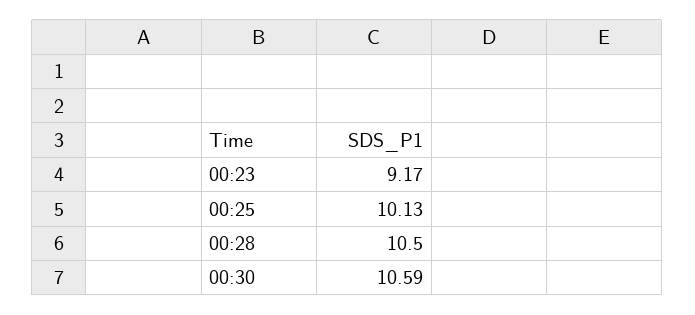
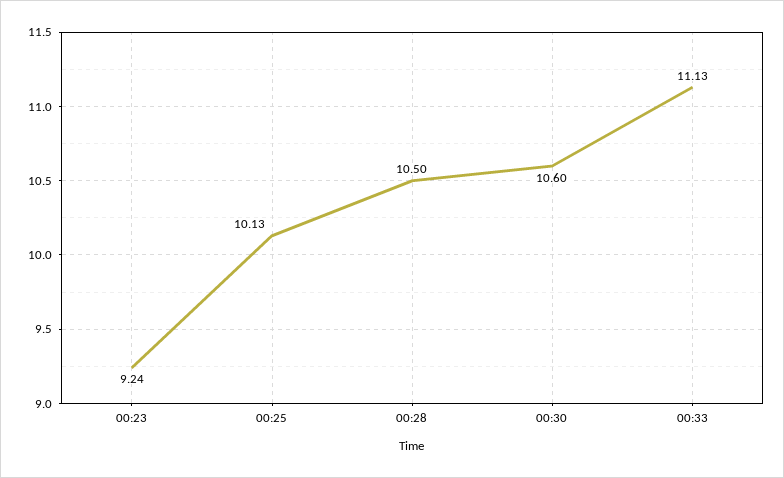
00:23: 9.17 -> 9.24
00:30: 10.59 -> 10.6
00:33: none -> 11.13

